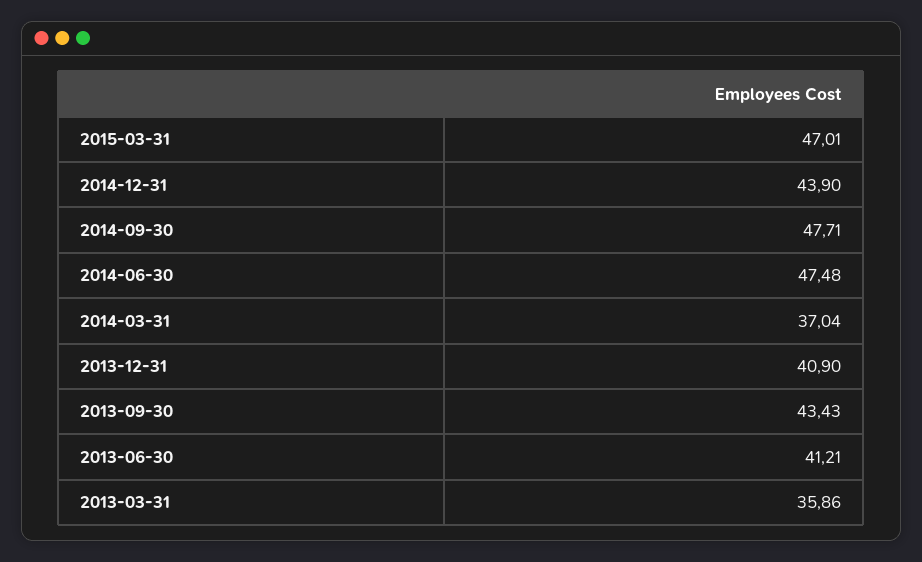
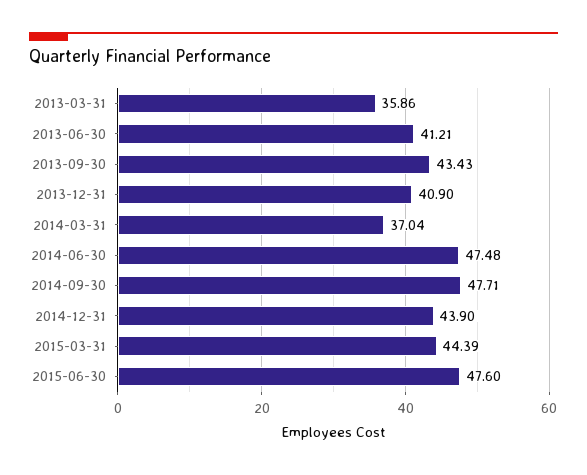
2015-03-31: 47.01 -> 44.39
2015-06-30: none -> 47.6

